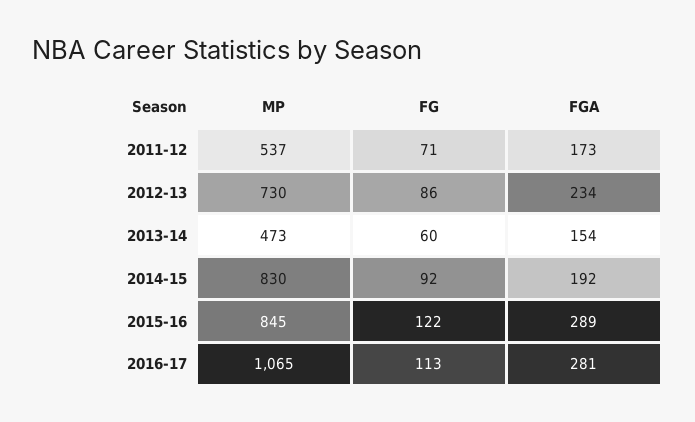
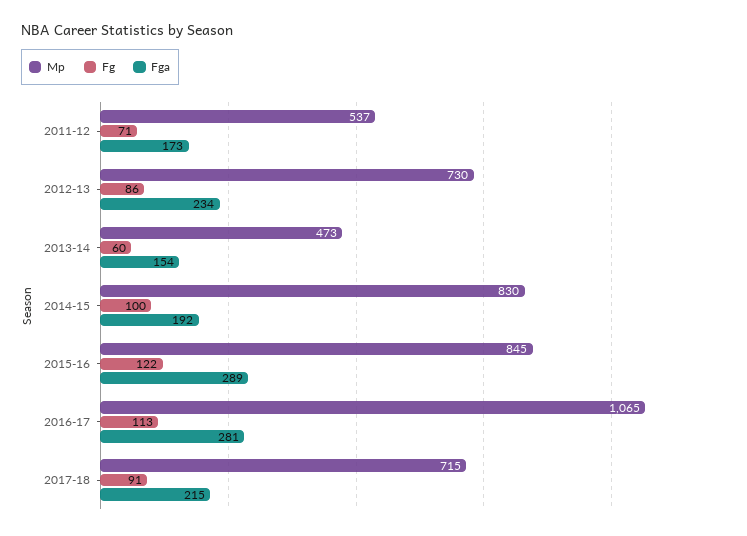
FG, 2014-15: 92 -> 100
MP, 2017-18: none -> 715
FG, 2017-18: none -> 91
FGA, 2017-18: none -> 215

